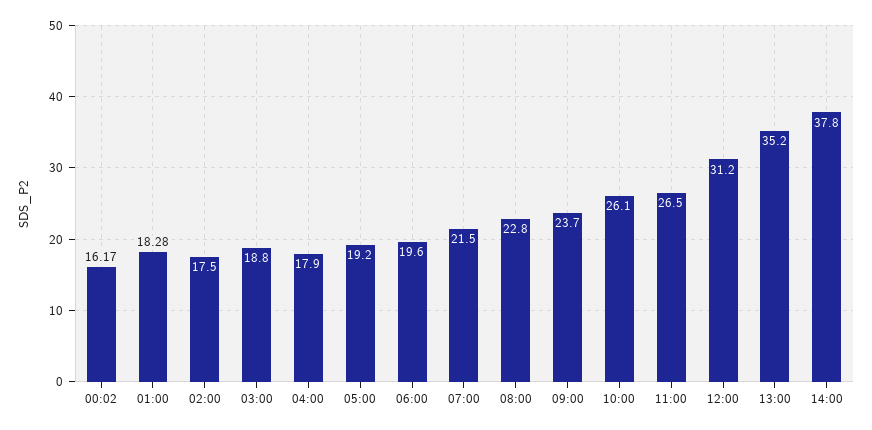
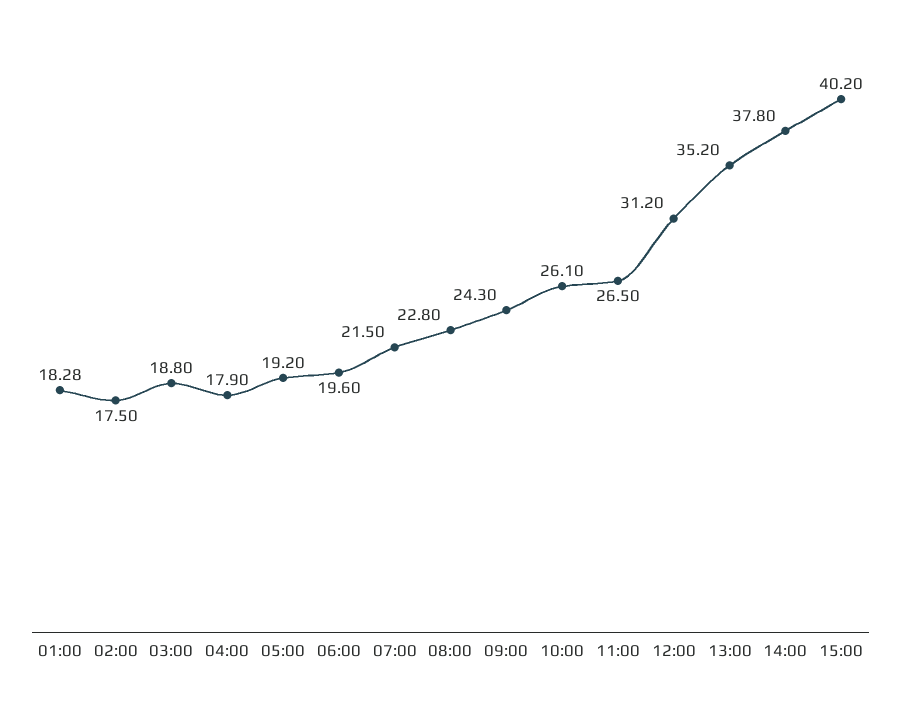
00:02: 16.17 -> none
09:00: 23.7 -> 24.3
15:00: none -> 40.2

